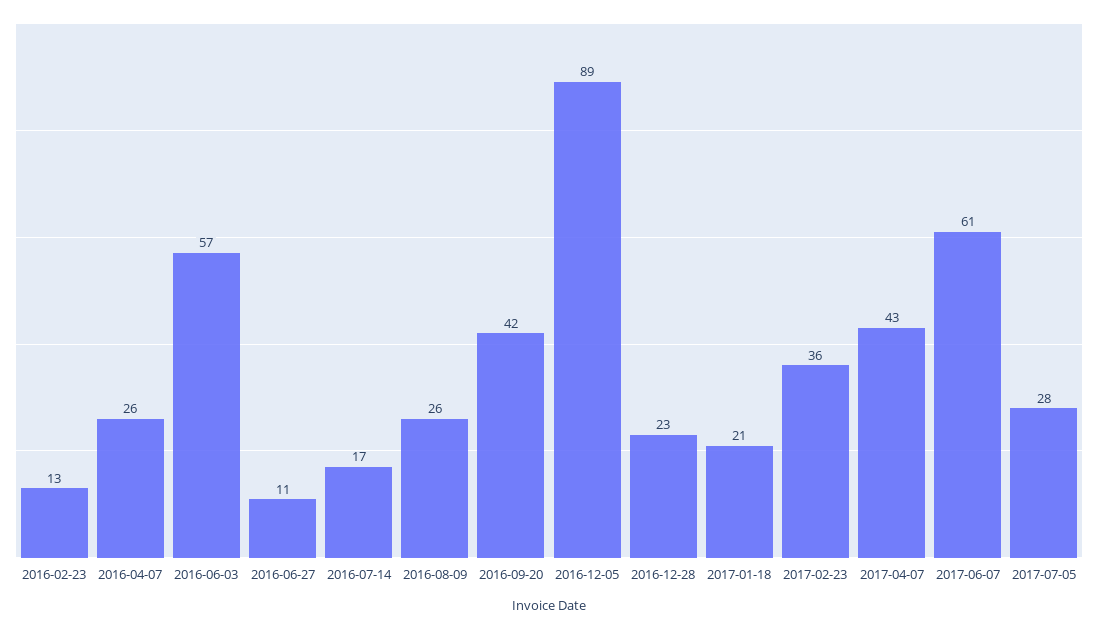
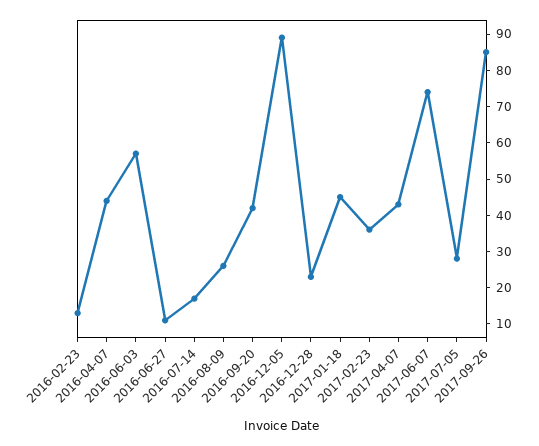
2016-04-07: 26 -> 45
2017-01-18: 21 -> 45
2017-06-07: 61 -> 75
2017-09-26: none -> 85

